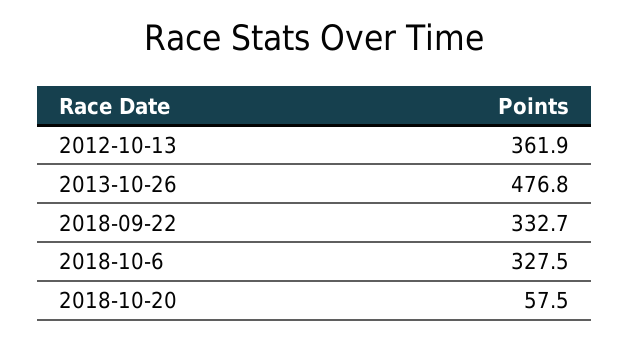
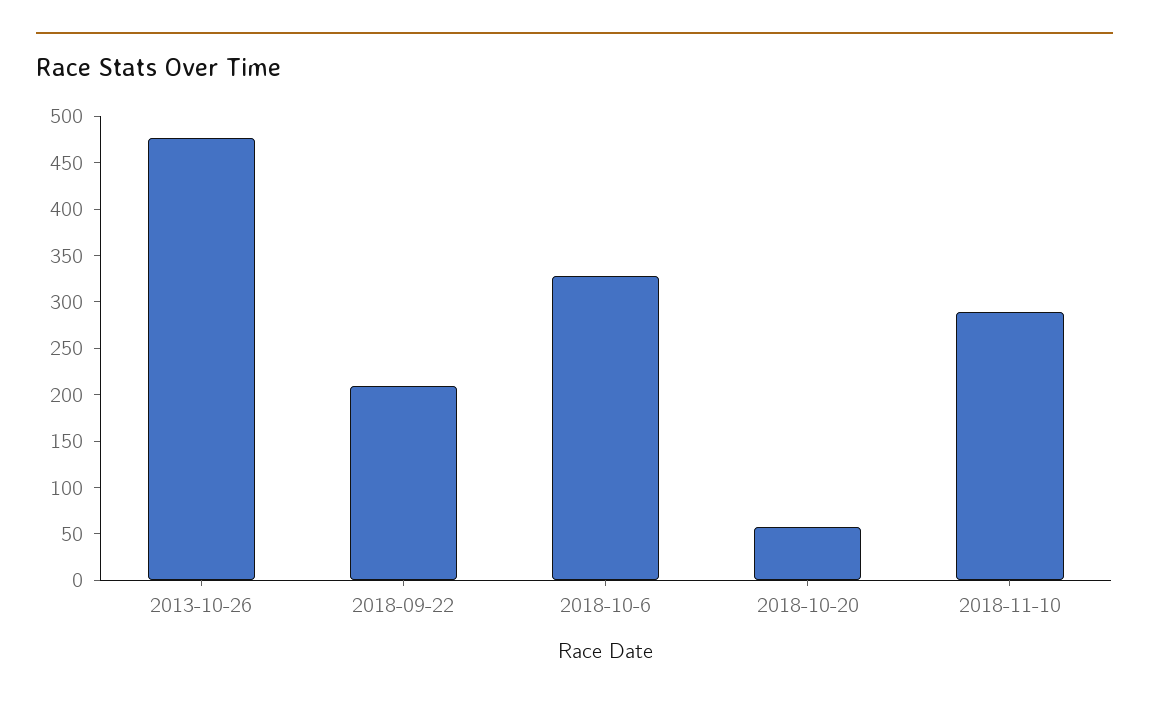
2012-10-13: 361.9 -> none
2018-09-22: 332.7 -> 210
2018-11-10: none -> 290

